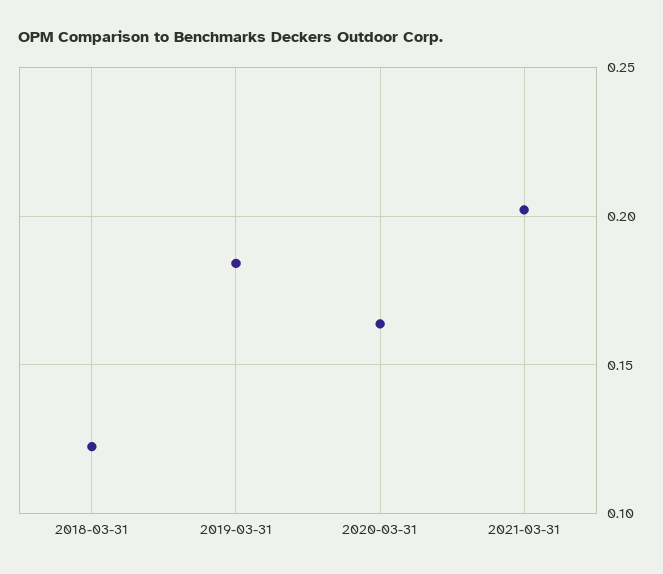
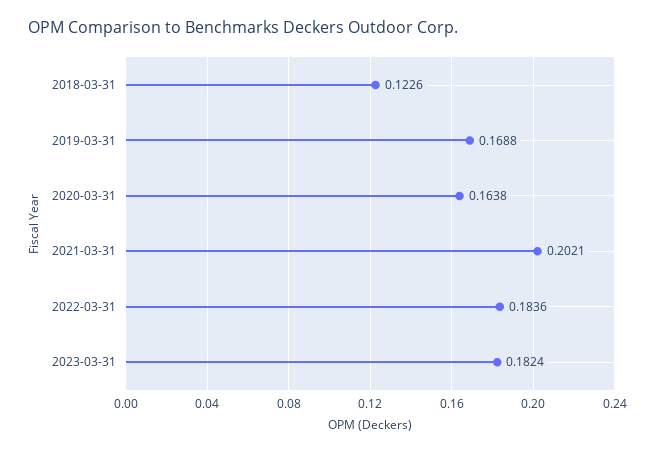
2019-03-31: 0.185 -> 0.1688
2022-03-31: none -> 0.1836
2023-03-31: none -> 0.1824

